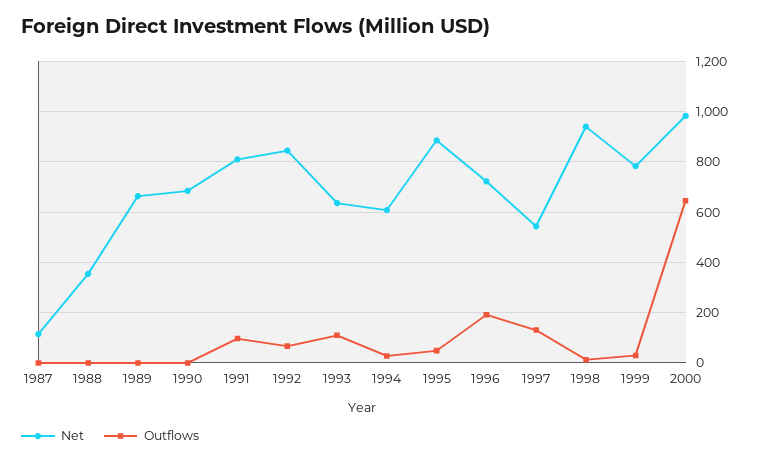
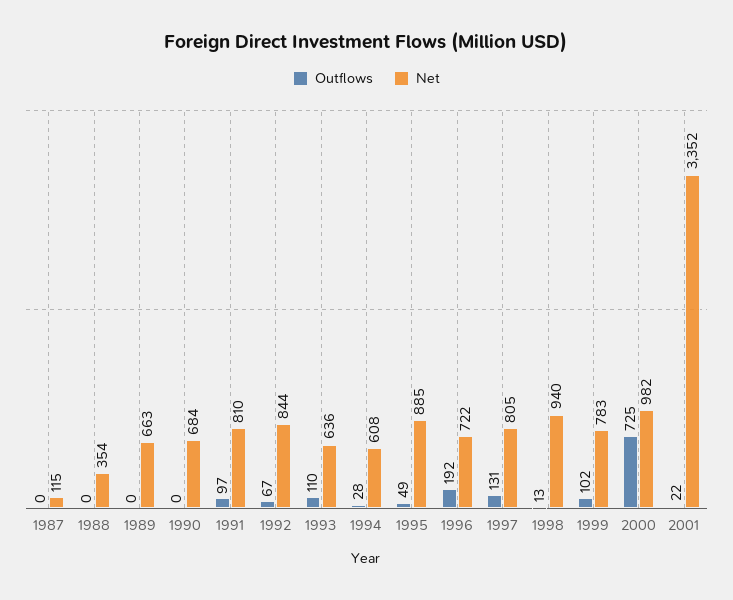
Net, 1997: 550 -> 805
Outflows, 1999: 25 -> 102
Outflows, 2000: 650 -> 725
Outflows, 2001: none -> 22
Net, 2001: none -> 3352

